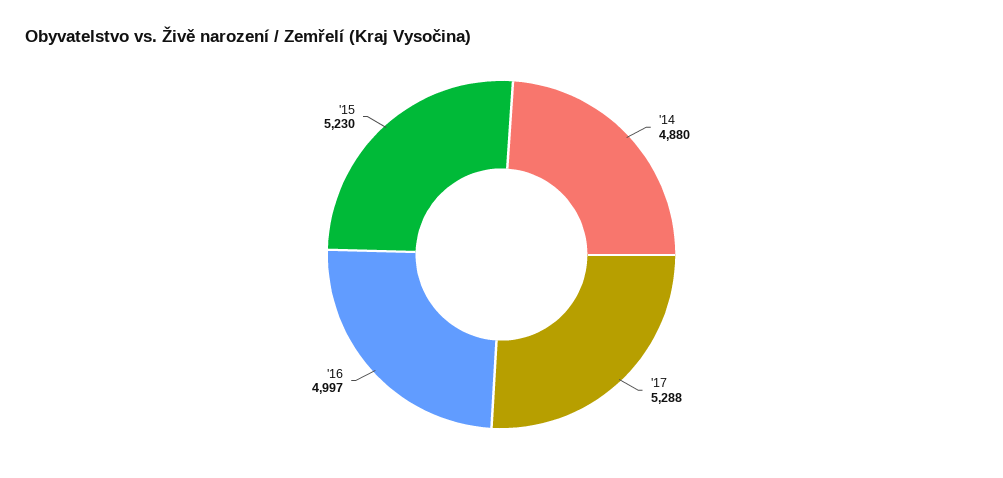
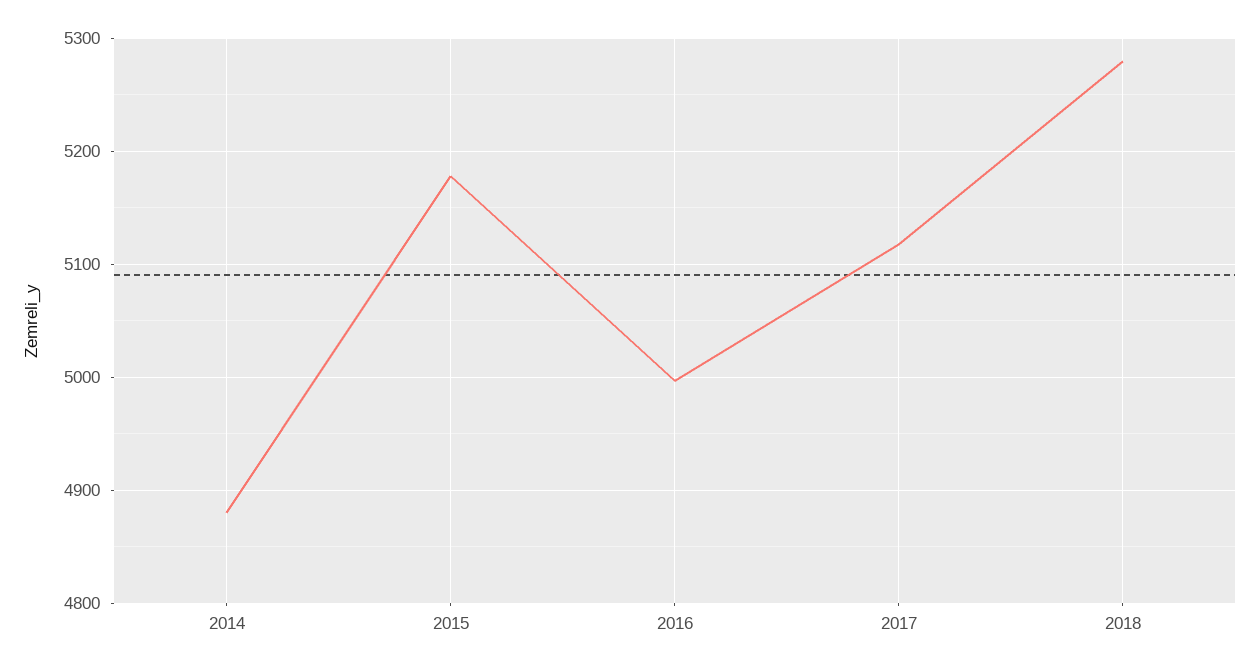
'17: 5288 -> 5120
'15: 5230 -> 5180
2018: none -> 5280

